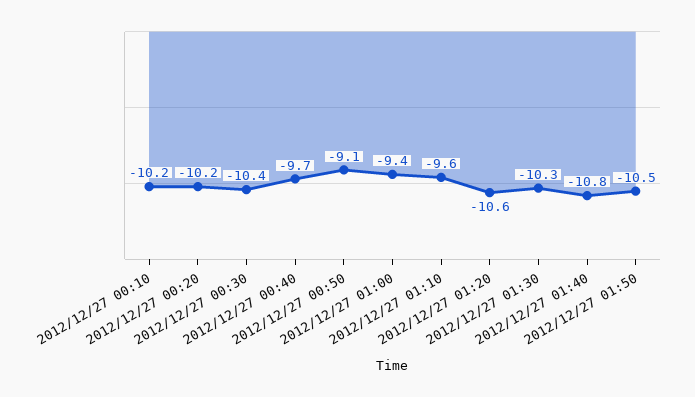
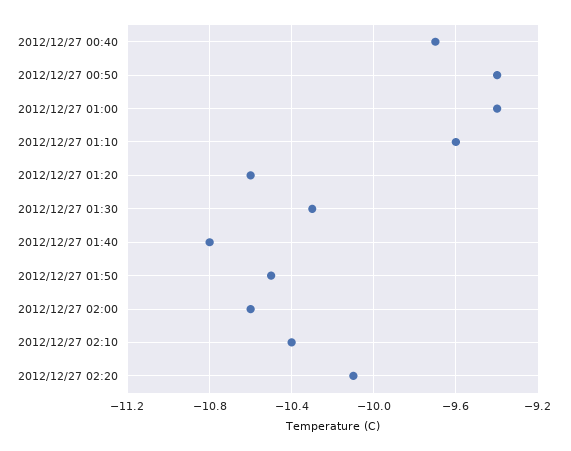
2012/12/27 00:10: -10.2 -> none
2012/12/27 00:20: -10.2 -> none
2012/12/27 00:30: -10.4 -> none
2012/12/27 00:50: -9.1 -> -9.4
2012/12/27 02:00: none -> -10.6
2012/12/27 02:10: none -> -10.4
2012/12/27 02:20: none -> -10.1

